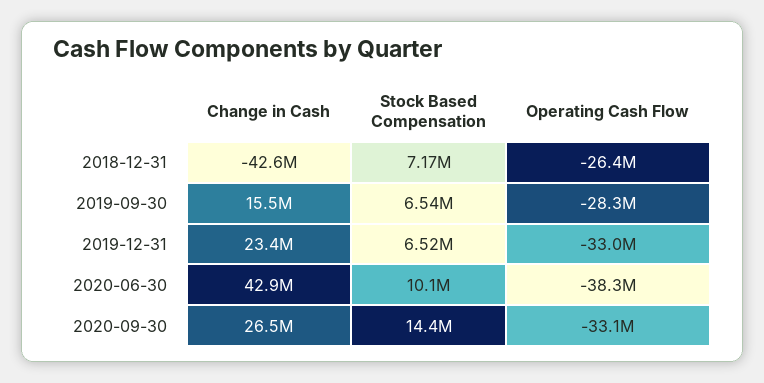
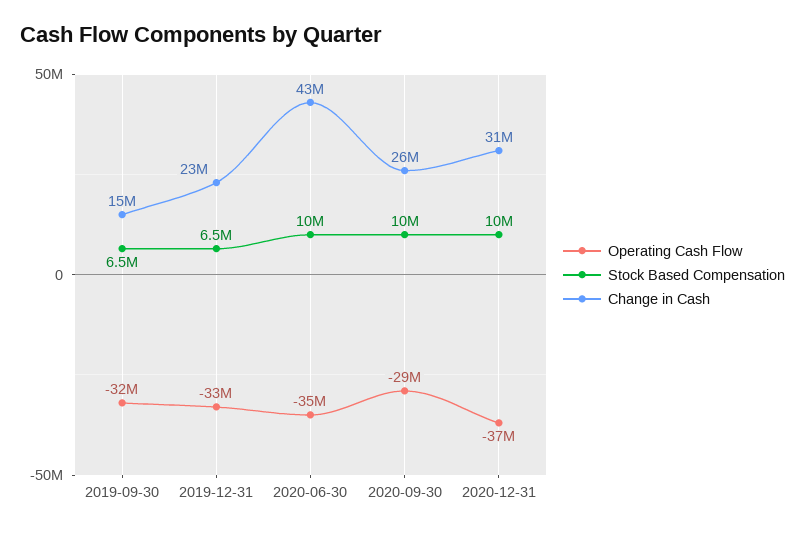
Change in Cash, 2018-12-31: -42600000 -> none
Stock Based Compensation, 2018-12-31: 7170000 -> none
Operating Cash Flow, 2018-12-31: -26400000 -> none
Operating Cash Flow, 2019-09-30: -28300000 -> -32000000
Operating Cash Flow, 2020-06-30: -38300000 -> -35000000
Stock Based Compensation, 2020-09-30: 14400000 -> 10000000
Operating Cash Flow, 2020-09-30: -33100000 -> -29000000
Operating Cash Flow, 2020-12-31: none -> -37000000
Stock Based Compensation, 2020-12-31: none -> 10000000
Change in Cash, 2020-12-31: none -> 31000000

